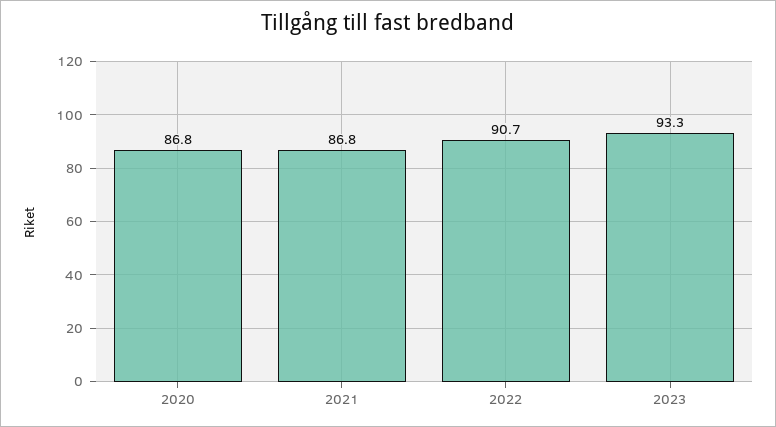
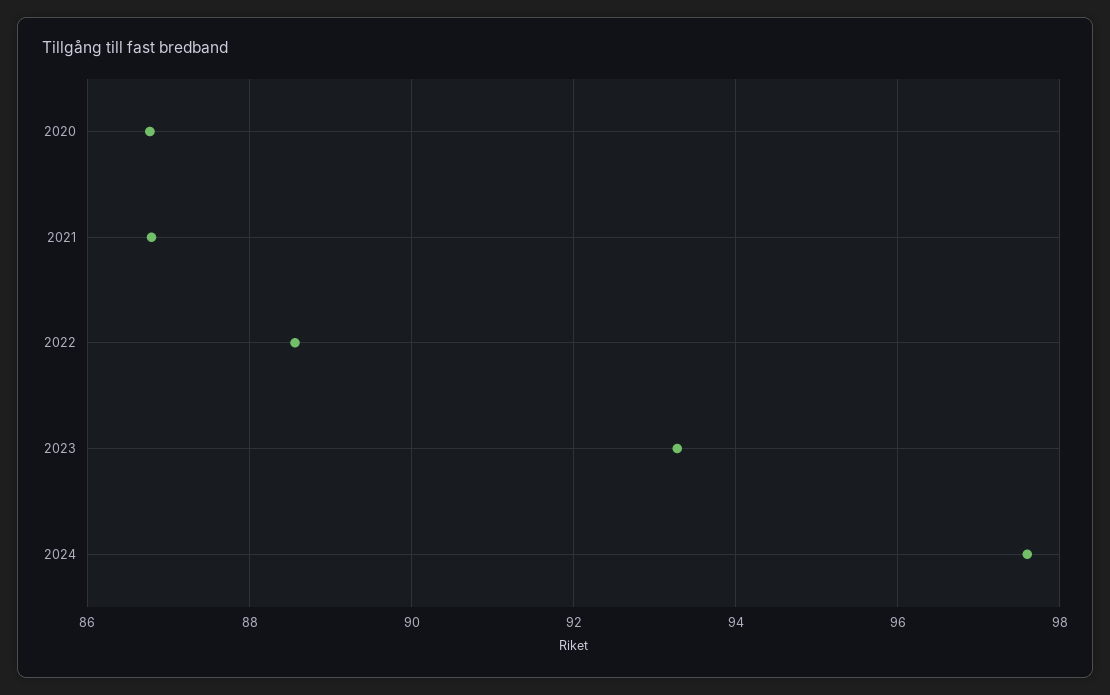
2022: 90.7 -> 88.6
2024: none -> 97.6

